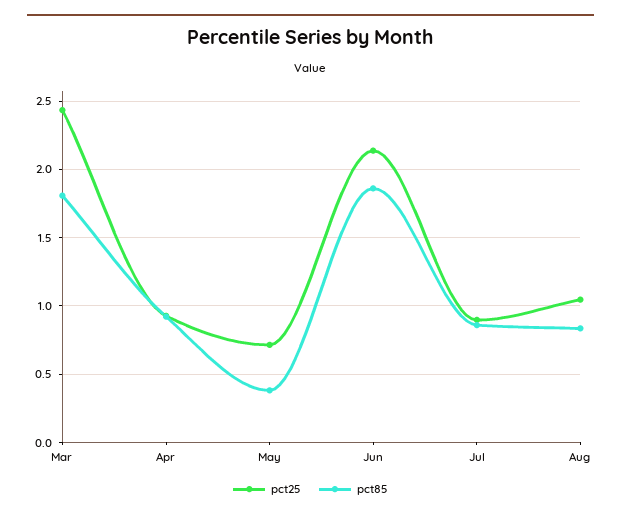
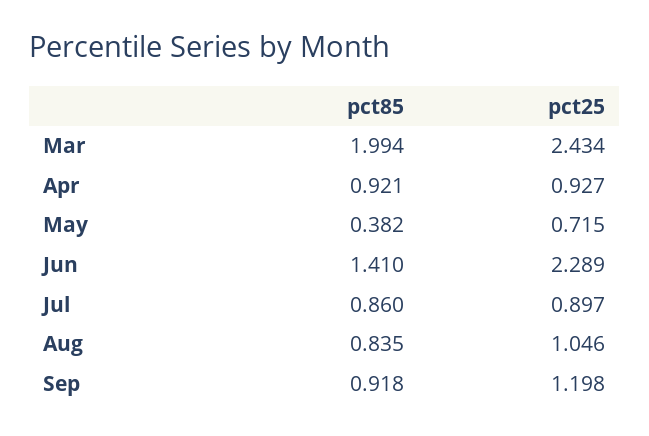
pct85, Mar: 1.8 -> 1.994
pct25, Jun: 2.15 -> 2.289
pct85, Jun: 1.85 -> 1.41
pct85, Sep: none -> 0.918
pct25, Sep: none -> 1.198

